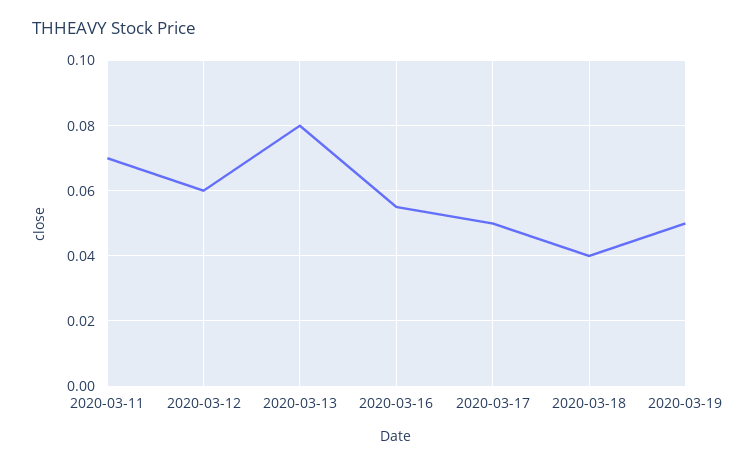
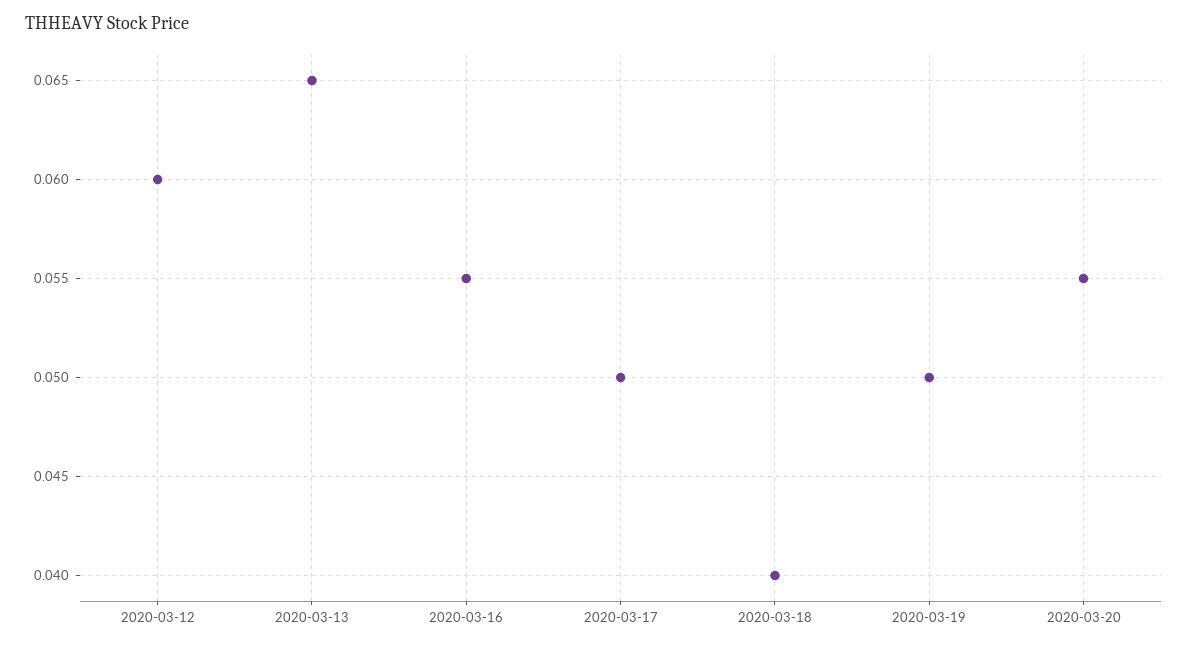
2020-03-11: 0.07 -> none
2020-03-13: 0.08 -> 0.065
2020-03-20: none -> 0.055

